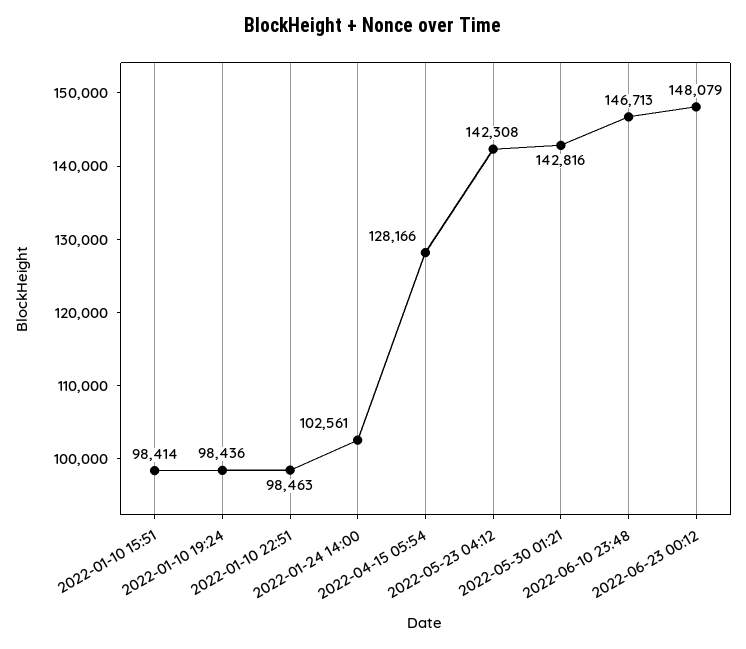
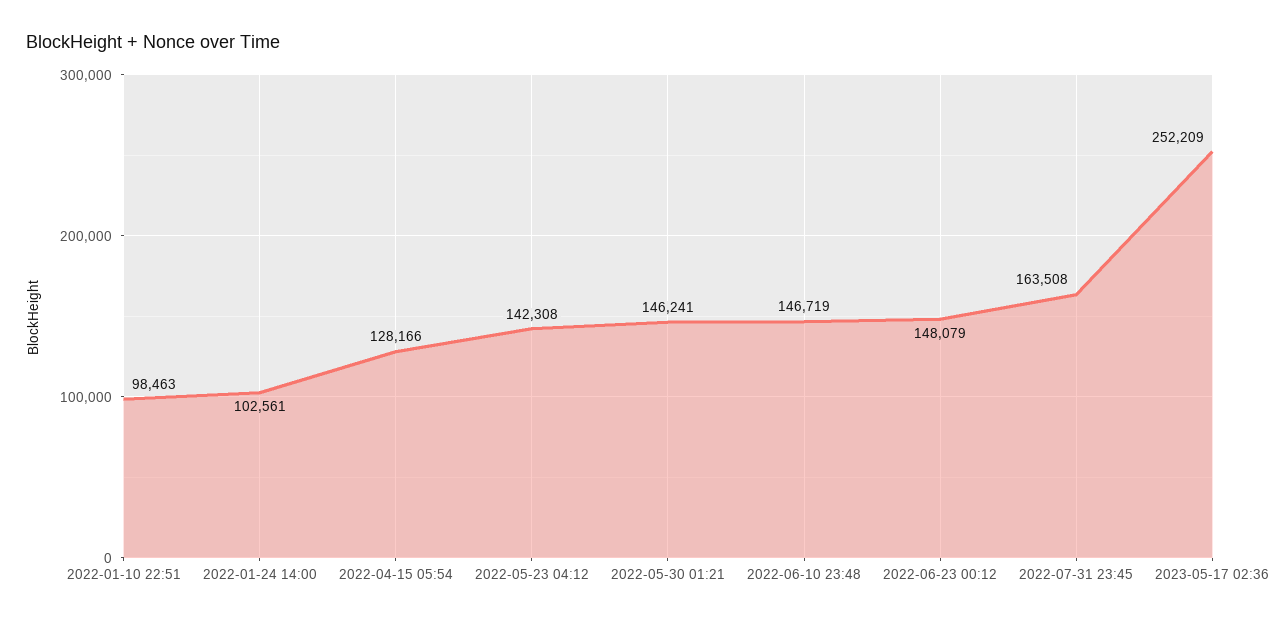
2022-01-10 15:51: 98414 -> none
2022-01-10 19:24: 98436 -> none
2022-05-30 01:21: 142816 -> 146241
2022-06-10 23:48: 146713 -> 146719
2022-07-31 23:45: none -> 163508
2023-05-17 02:36: none -> 252209

